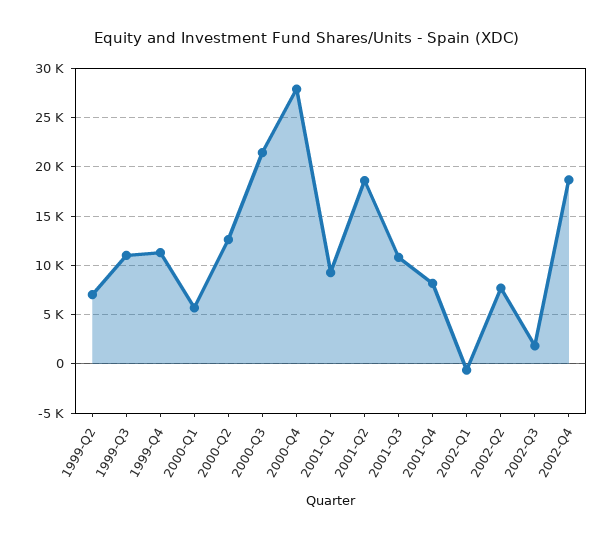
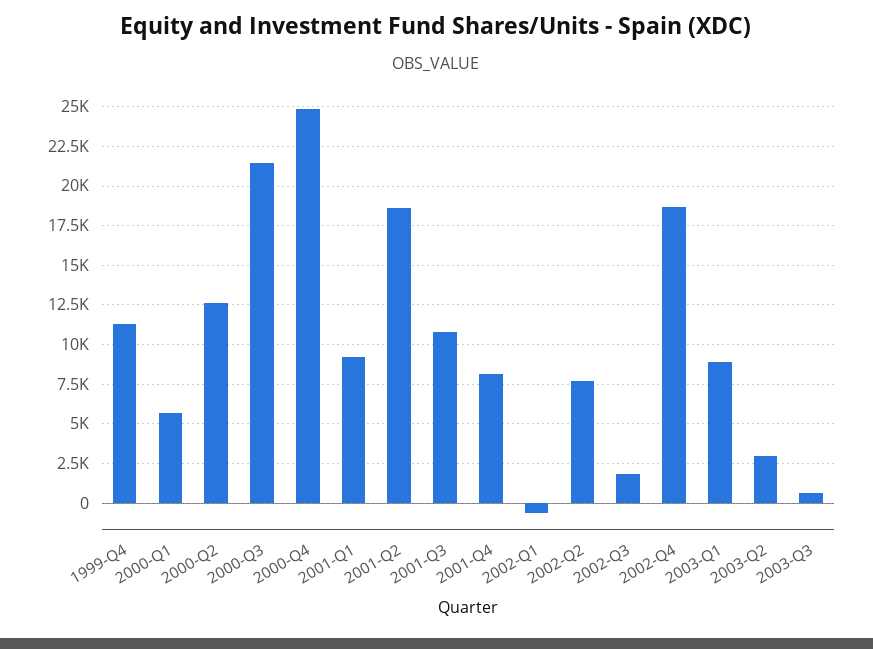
1999-Q2: 7000 -> none
1999-Q3: 11000 -> none
2000-Q4: 28000 -> 25000
2003-Q1: none -> 9000
2003-Q2: none -> 3000
2003-Q3: none -> 500

